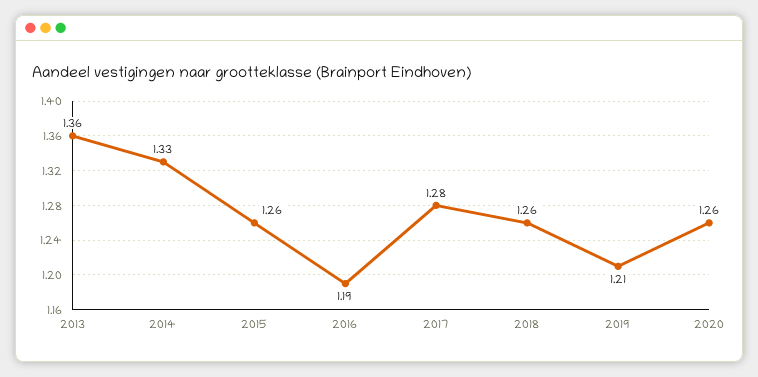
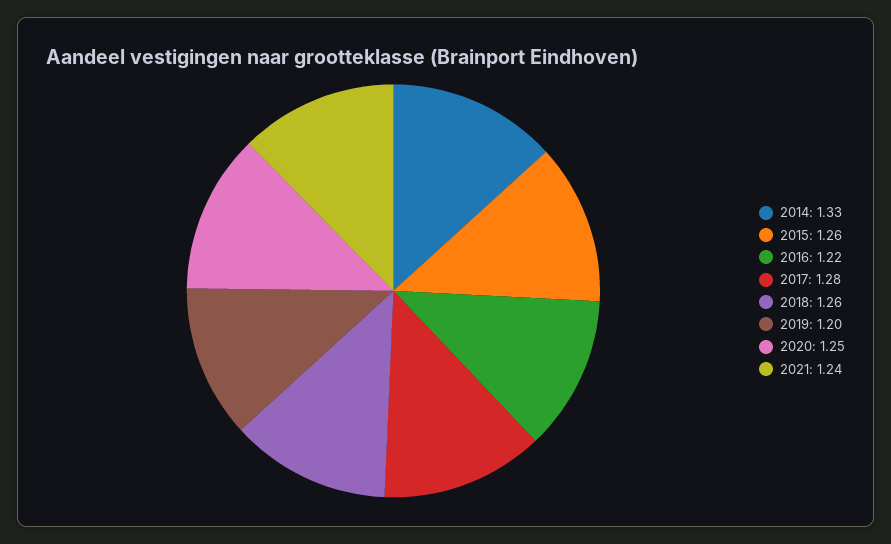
2013: 1.36 -> none
2016: 1.19 -> 1.22
2019: 1.21 -> 1.2
2020: 1.26 -> 1.25
2021: none -> 1.24

